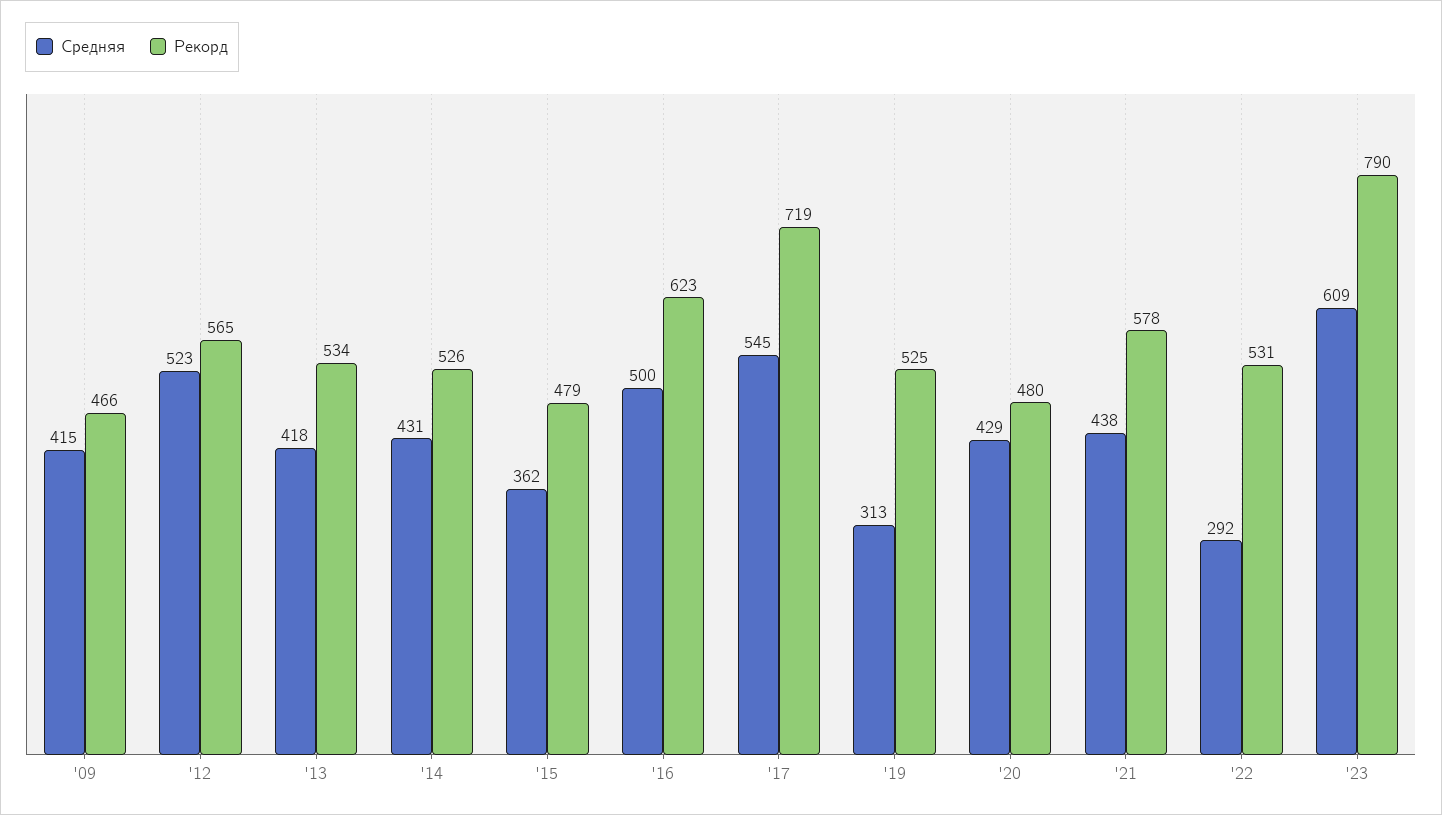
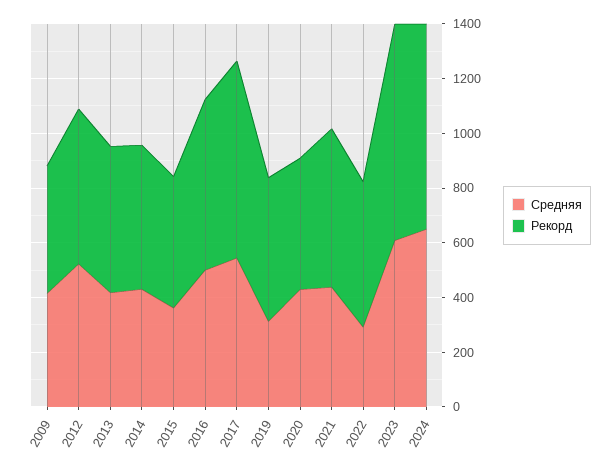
Средняя, 2024: none -> 650
Рекорд, 2024: none -> 750

